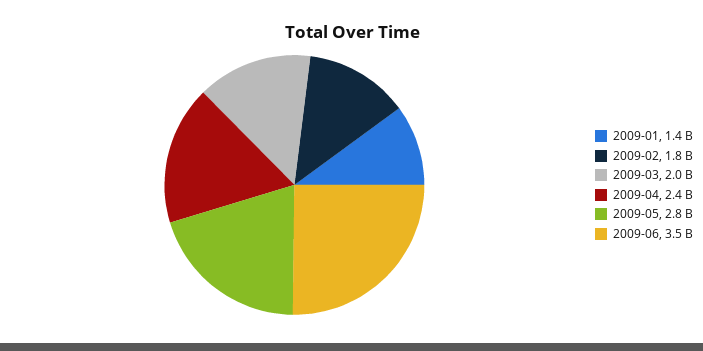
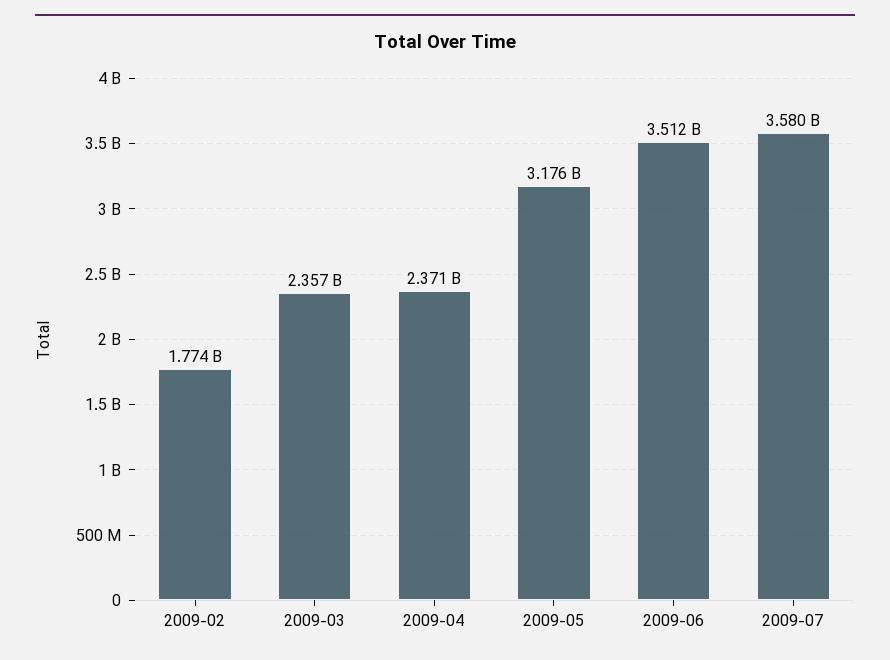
2009-01: 1400000000 -> none
2009-03: 2000000000 -> 2357000000
2009-05: 2800000000 -> 3176000000
2009-07: none -> 3580000000

